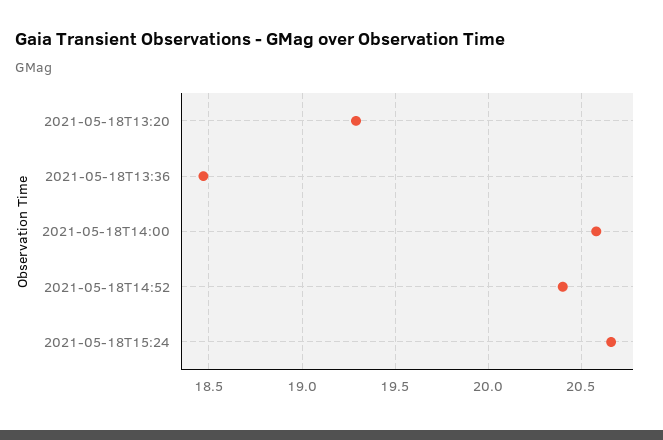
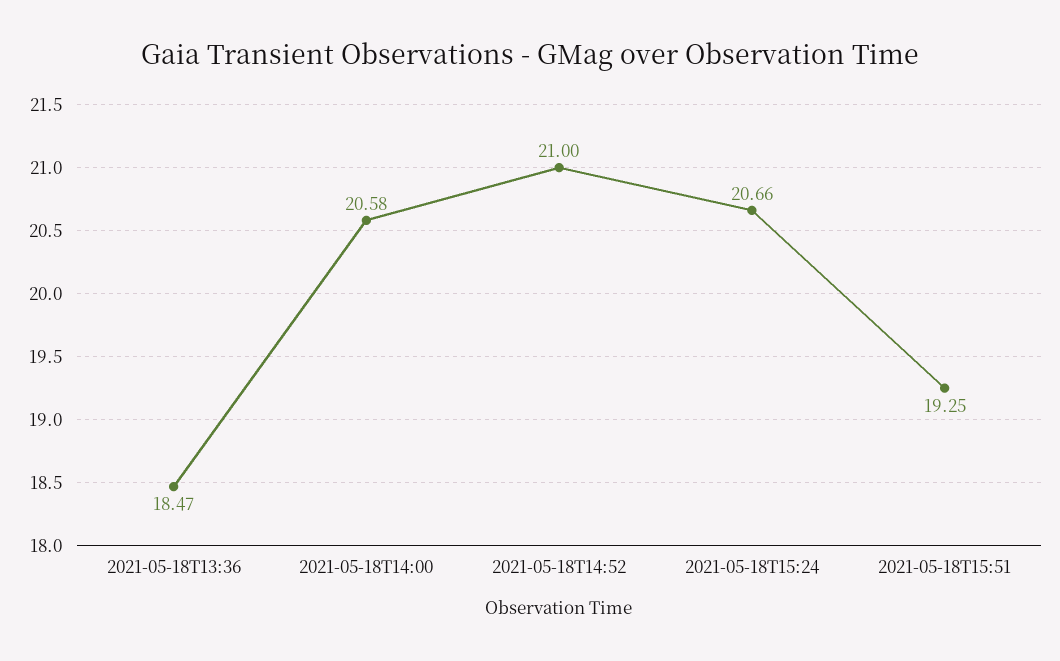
2021-05-18T13:20: 19.3 -> none
2021-05-18T14:52: 20.4 -> 21
2021-05-18T15:51: none -> 19.25

